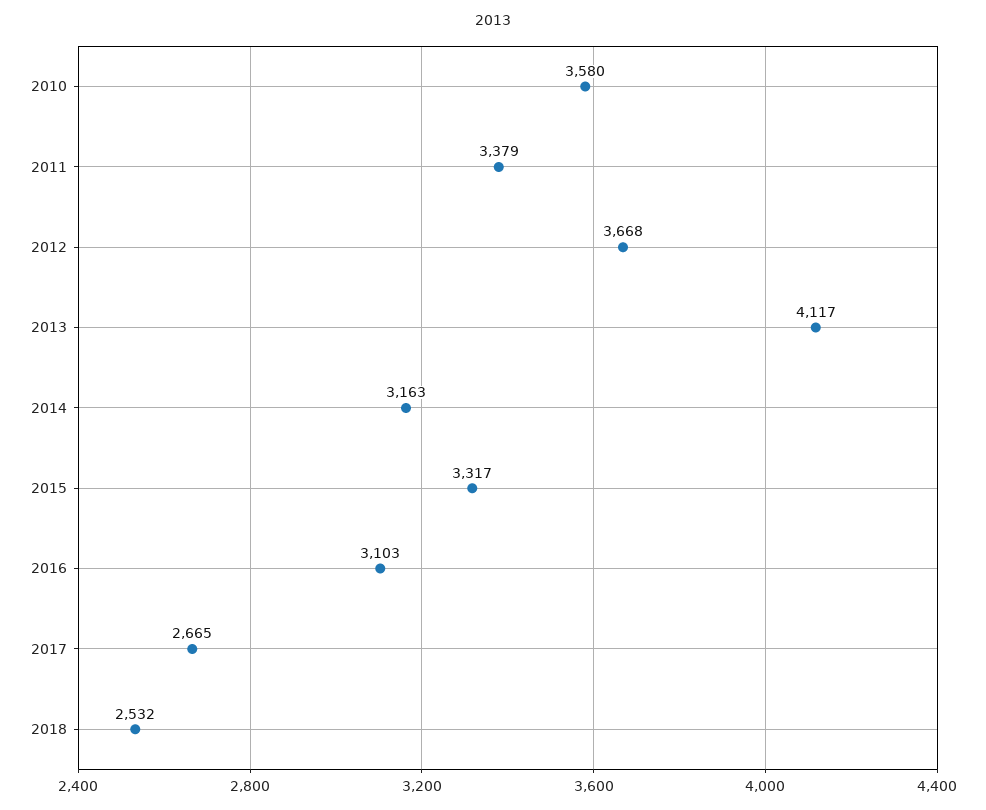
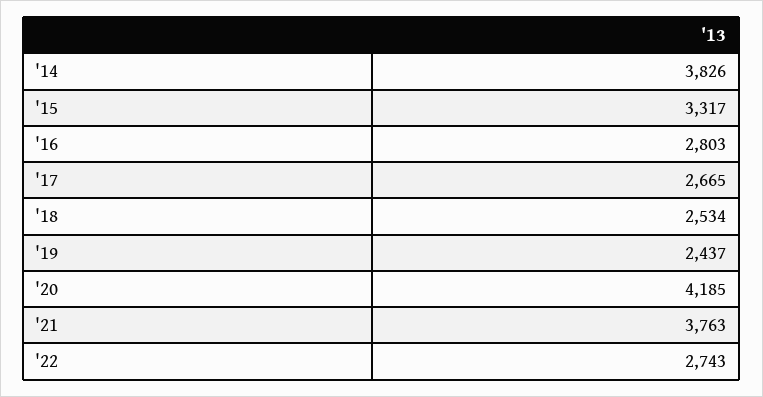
2010: 3580 -> none
2011: 3379 -> none
2012: 3668 -> none
2013: 4117 -> none
2014: 3163 -> 3826
2016: 3103 -> 2803
2018: 2532 -> 2534
'19: none -> 2437
'20: none -> 4185
'21: none -> 3763
'22: none -> 2743

